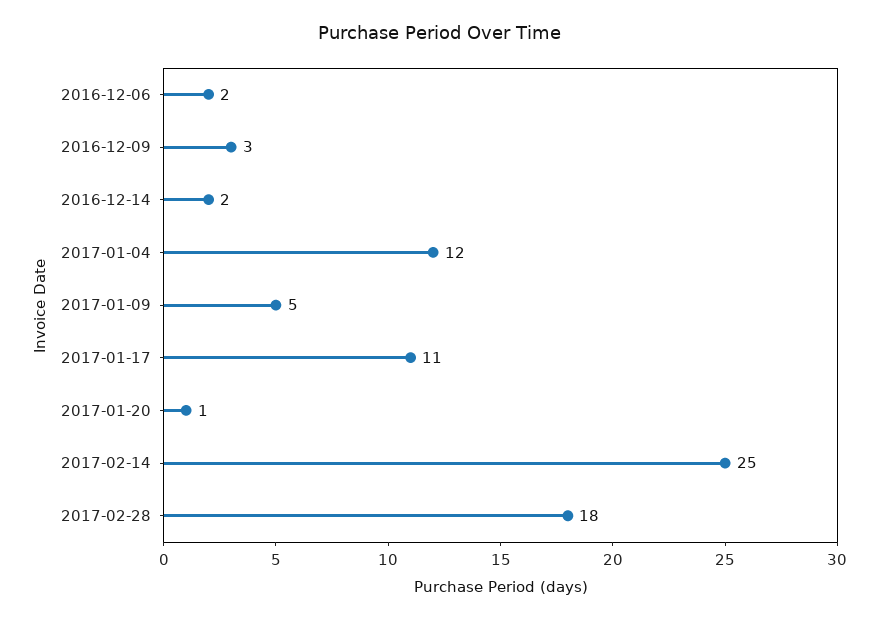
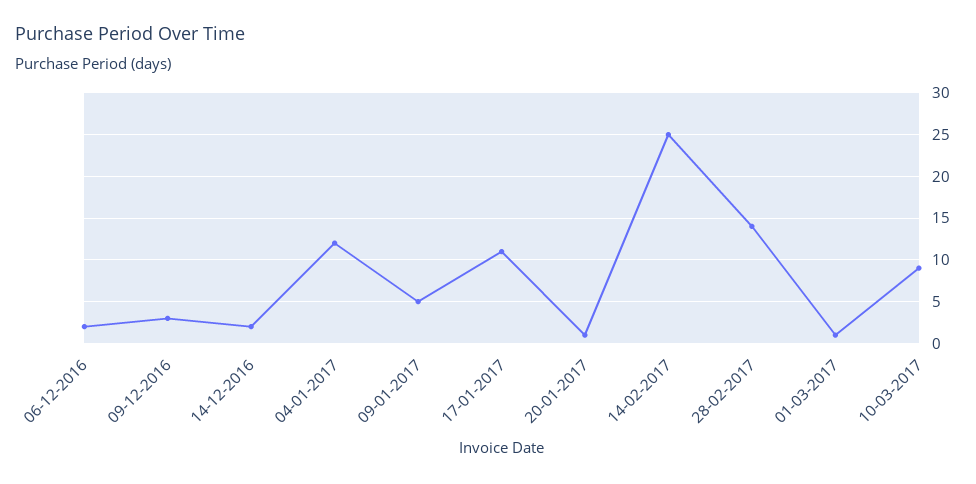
2017-02-28: 18 -> 14
01-03-2017: none -> 1
10-03-2017: none -> 9

